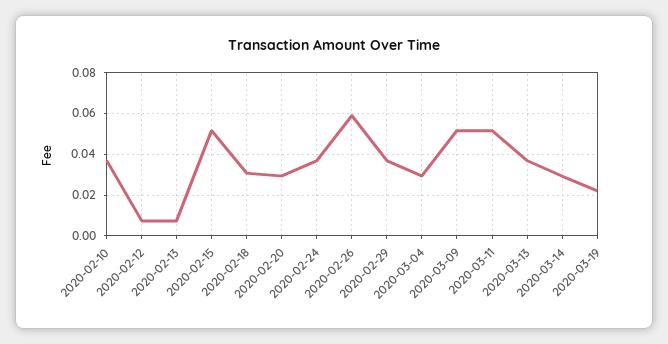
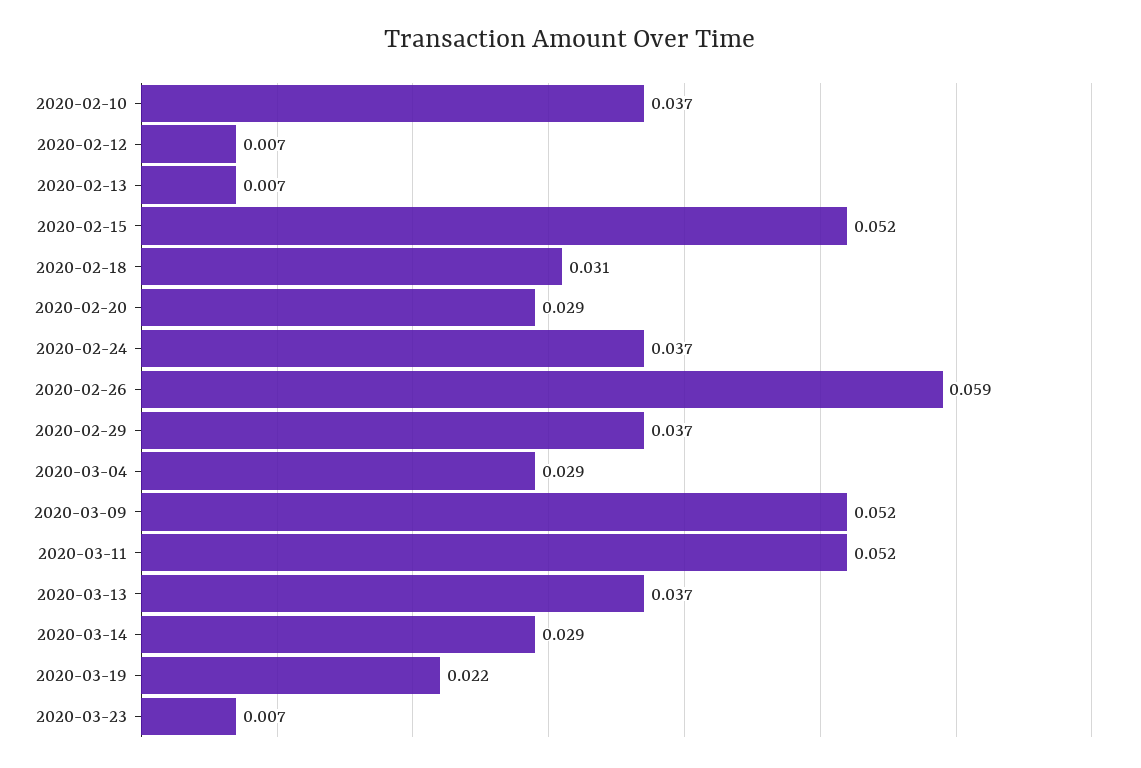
2020-03-23: none -> 0.007

